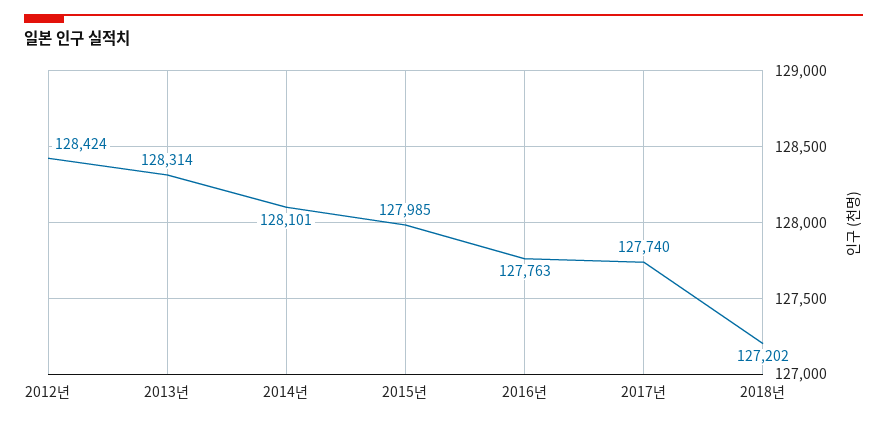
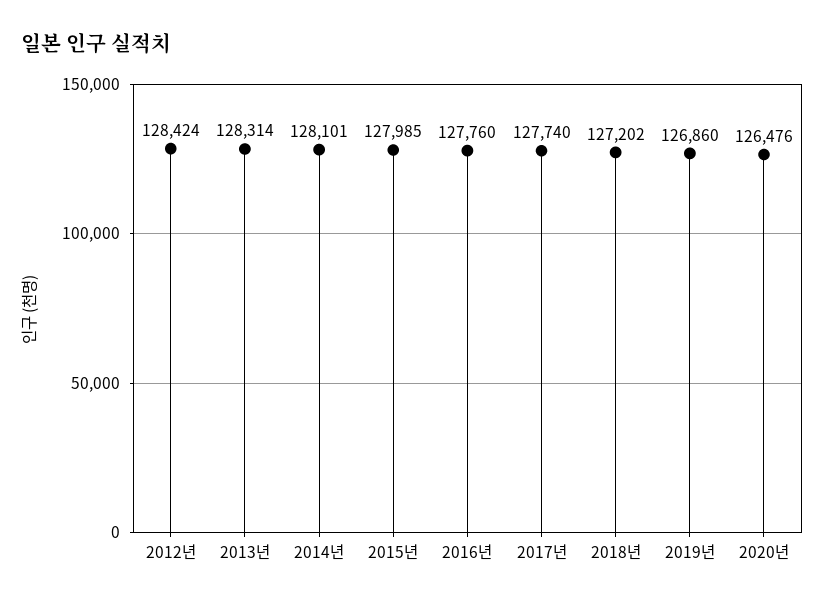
2016년: 127763 -> 127760
2019년: none -> 126860
2020년: none -> 126476

